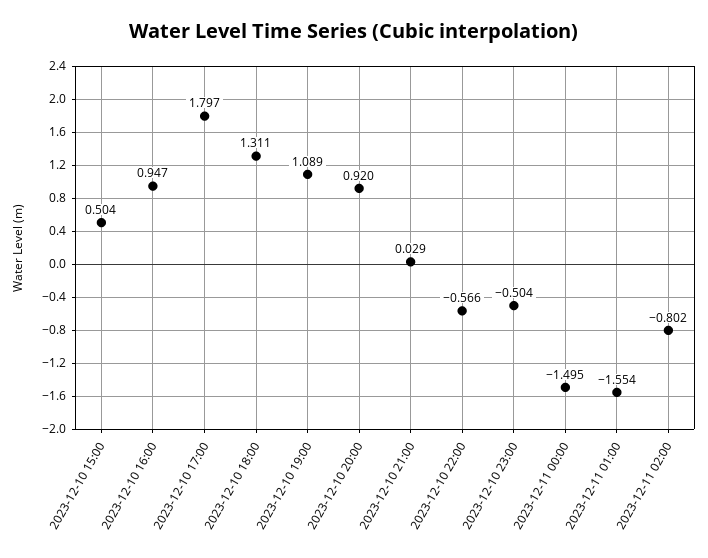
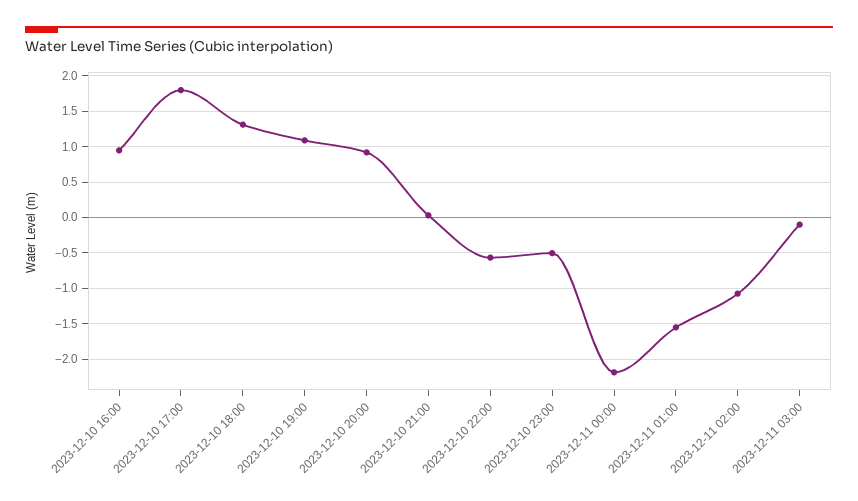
2023-12-10 15:00: 0.504 -> none
2023-12-11 00:00: -1.495 -> -2.2
2023-12-11 02:00: -0.802 -> -1.1
2023-12-11 03:00: none -> -0.1

